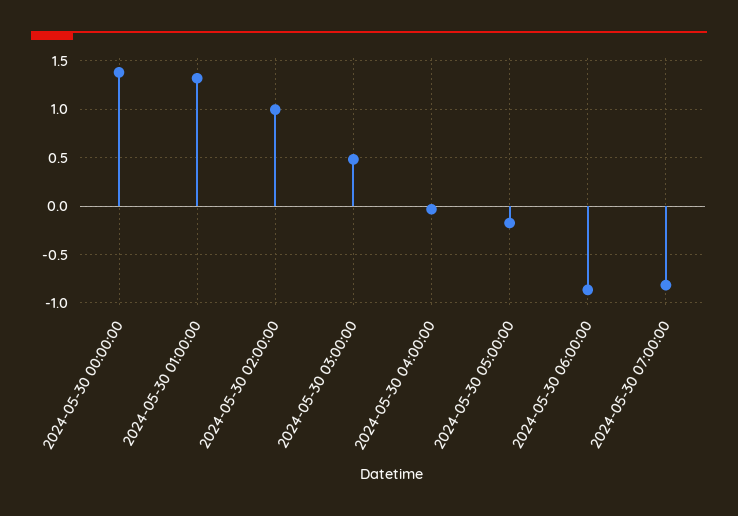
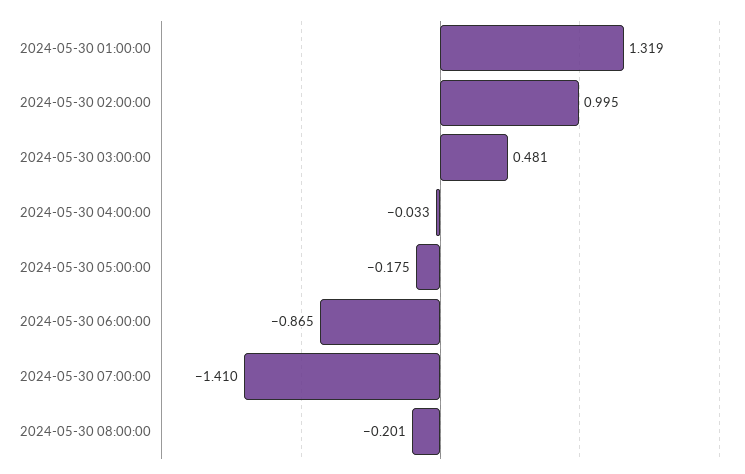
2024-05-30 00:00:00: 1.4 -> none
2024-05-30 07:00:00: -0.8 -> -1.41
2024-05-30 08:00:00: none -> -0.201

